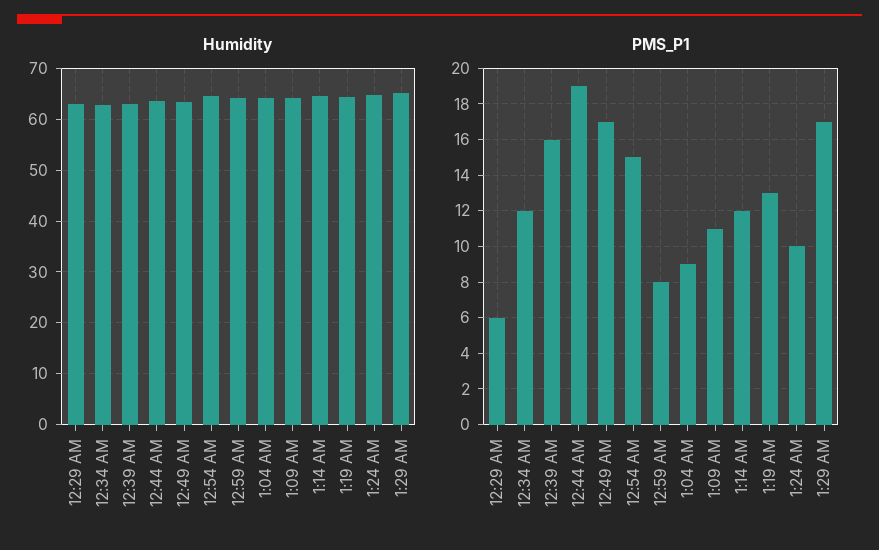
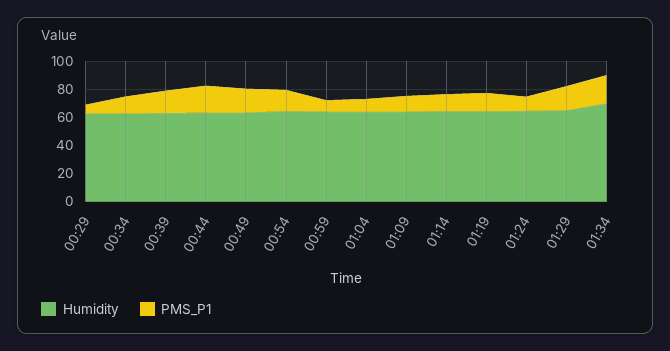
Humidity, 01:34: none -> 70
PMS_P1, 01:34: none -> 20

